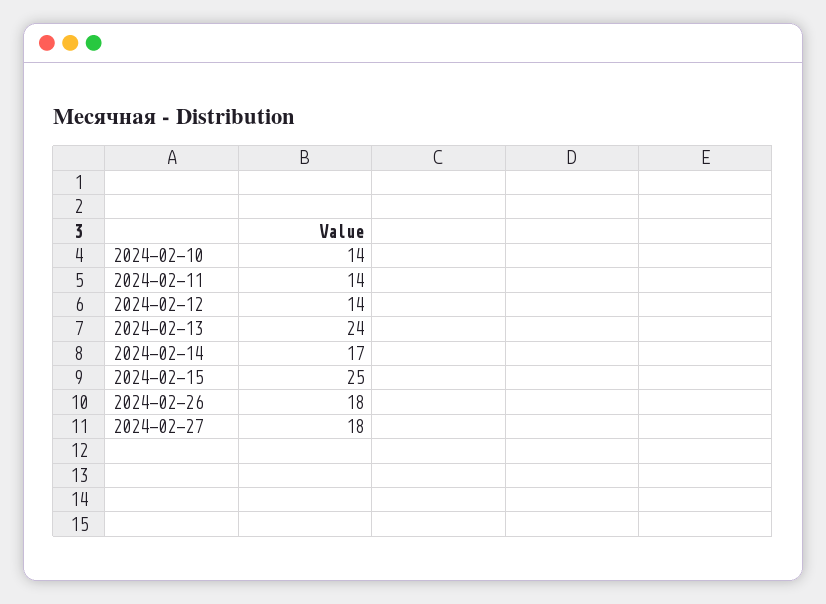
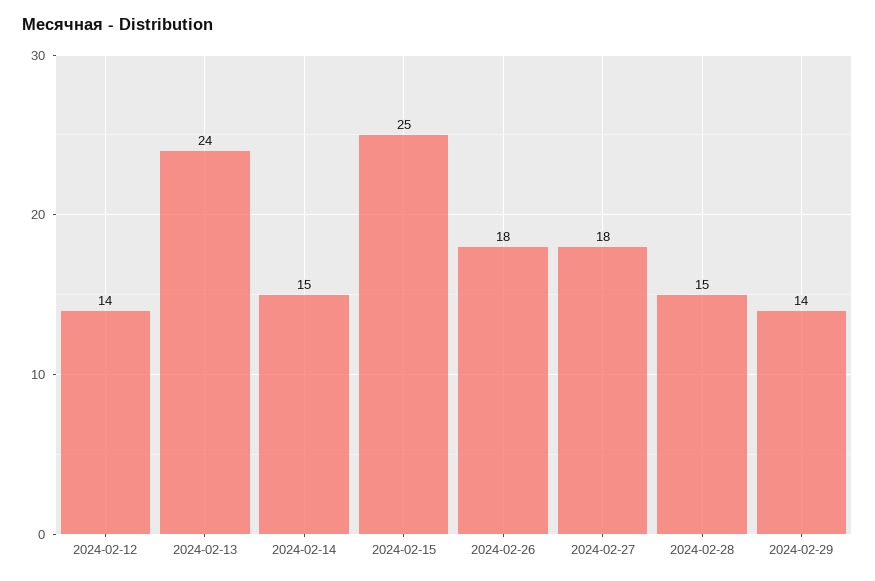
2024-02-10: 14 -> none
2024-02-11: 14 -> none
2024-02-14: 17 -> 15
2024-02-28: none -> 15
2024-02-29: none -> 14

